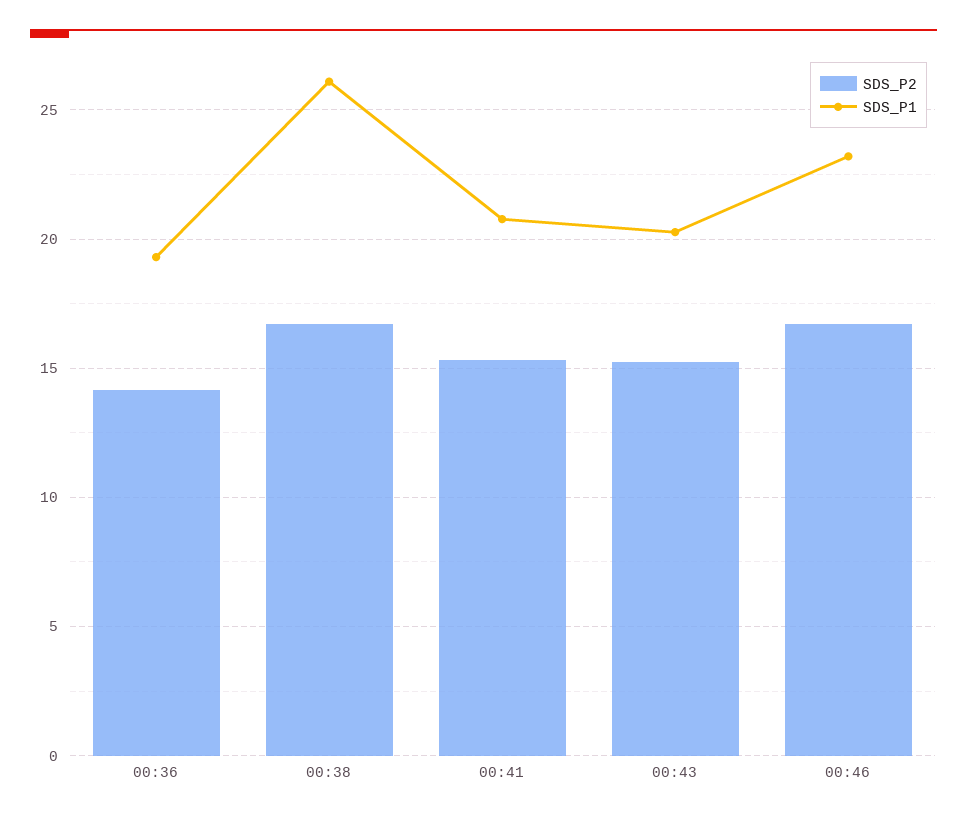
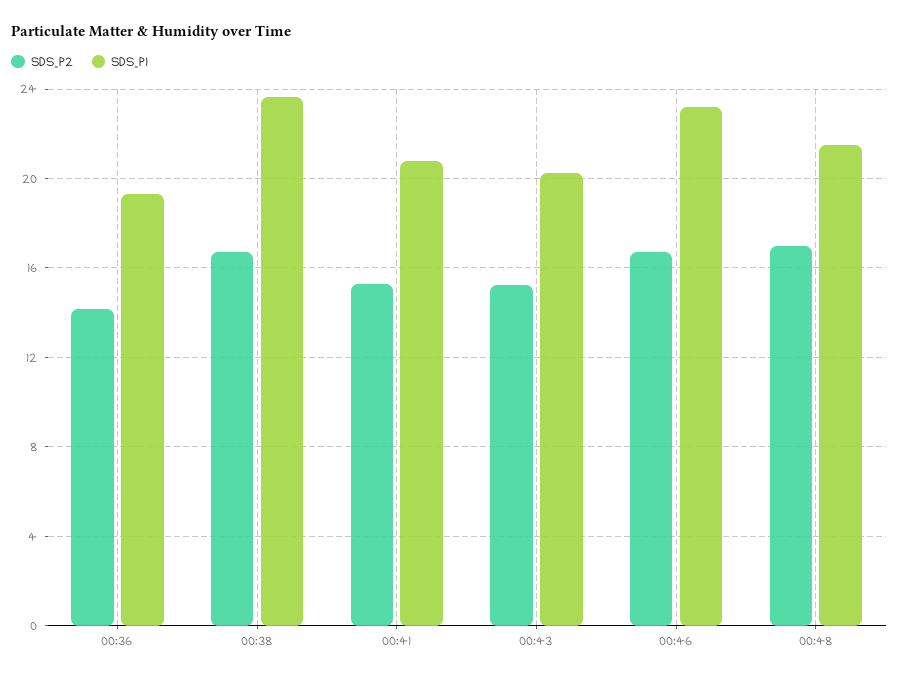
SDS_P1, 00:38: 26 -> 23.5
SDS_P2, 00:48: none -> 17
SDS_P1, 00:48: none -> 21.5

